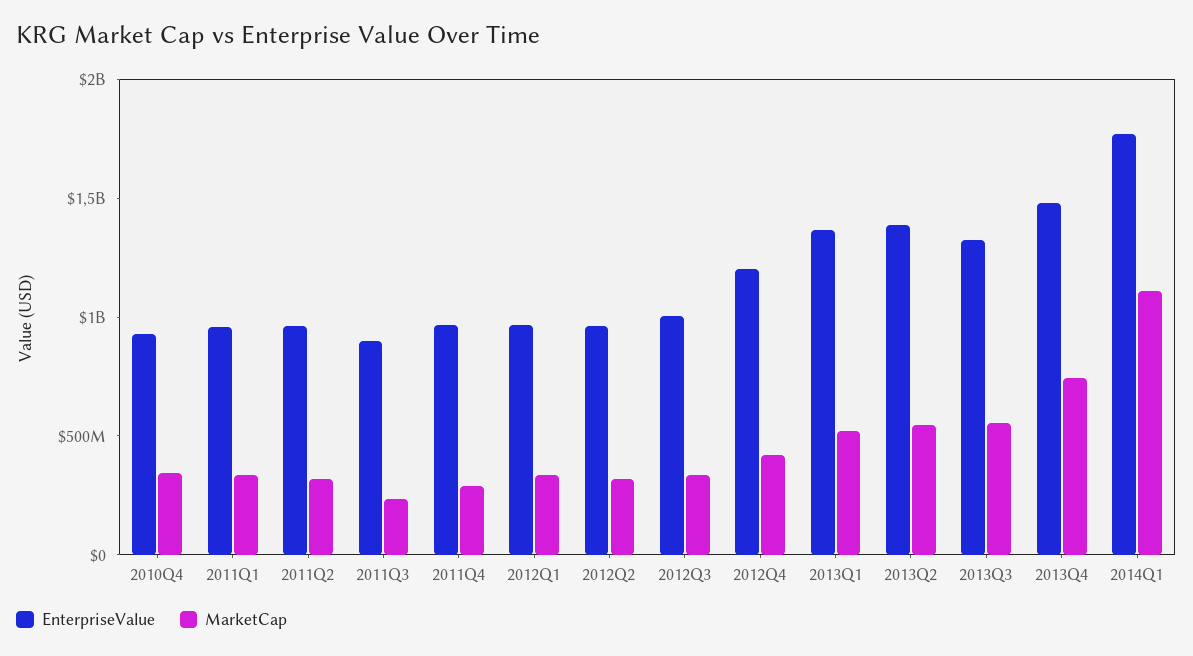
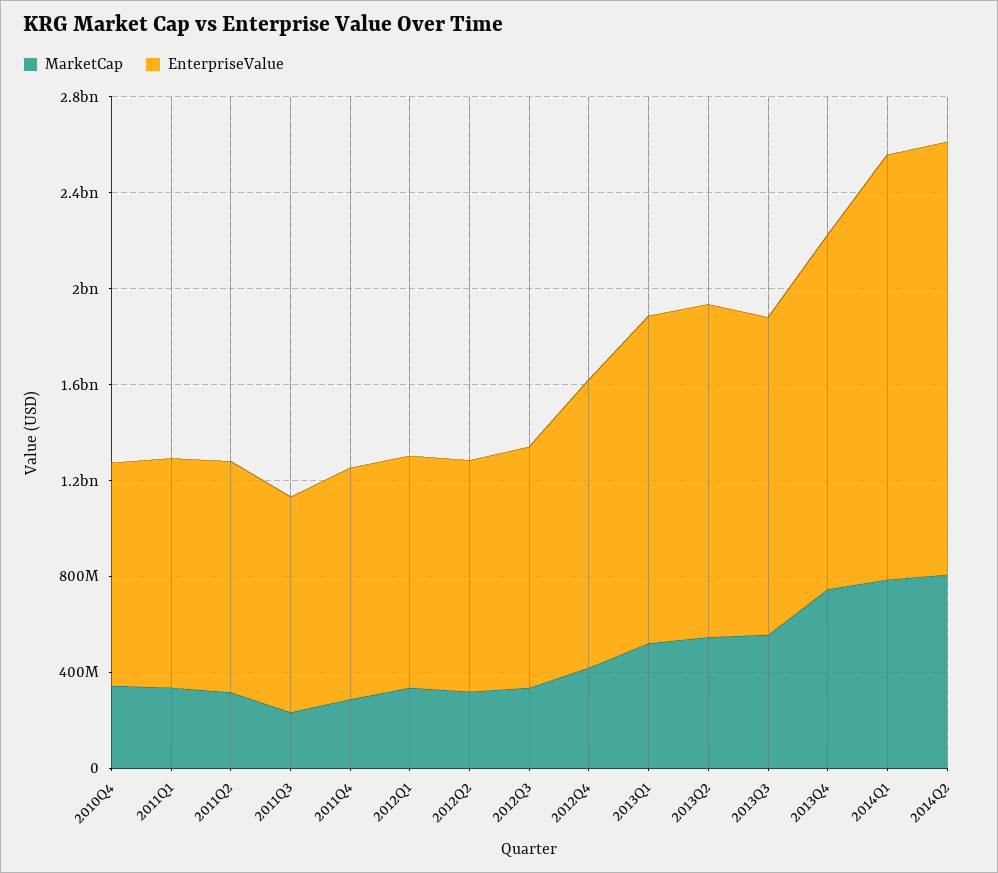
MarketCap, 2014Q1: 1100000000 -> 800000000
MarketCap, 2014Q2: none -> 800000000
EnterpriseValue, 2014Q2: none -> 1800000000

